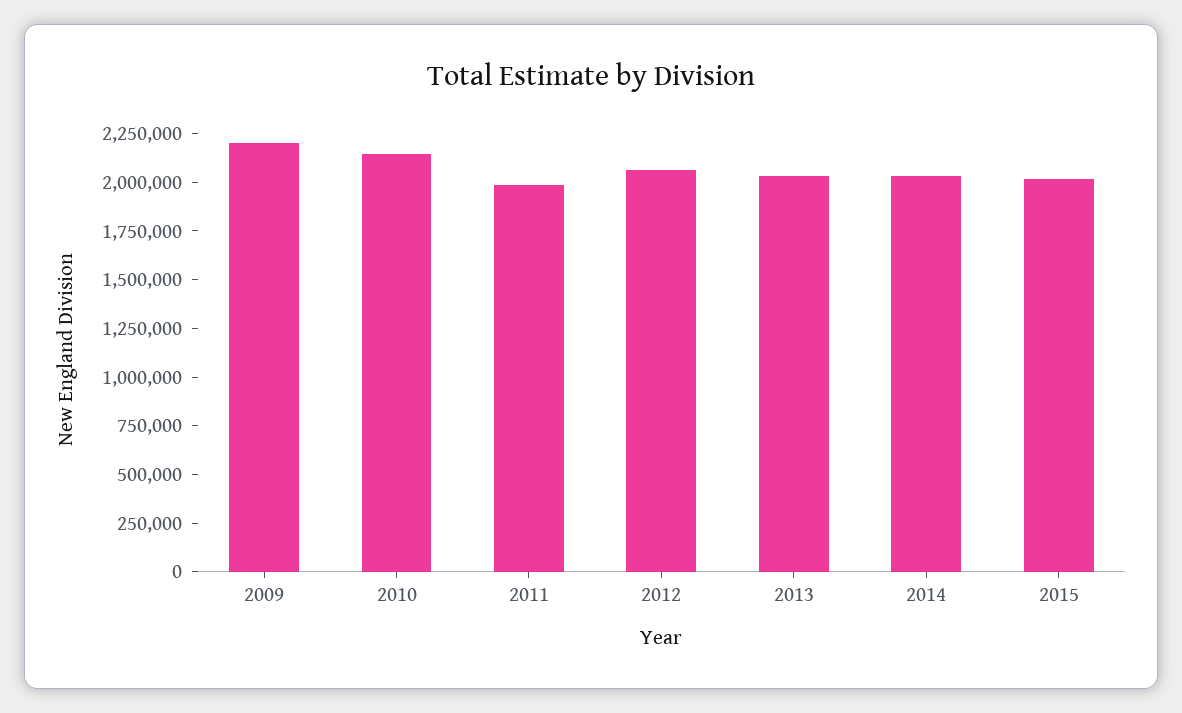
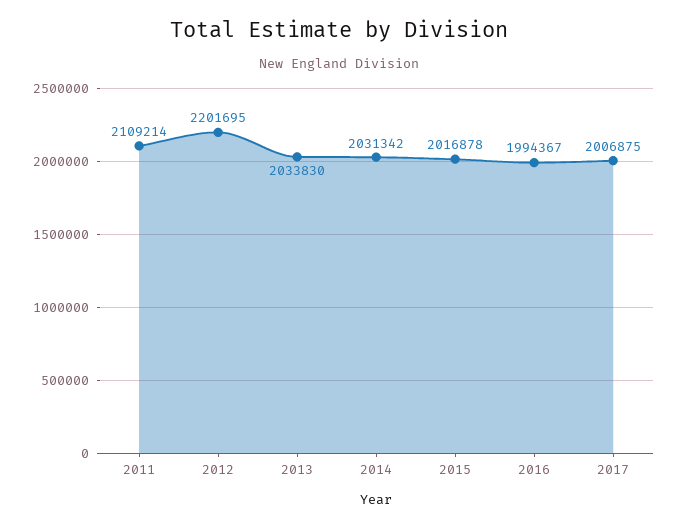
2009: 2200000 -> none
2010: 2150000 -> none
2011: 2000000 -> 2109214
2012: 2050000 -> 2201695
2016: none -> 1994367
2017: none -> 2006875

